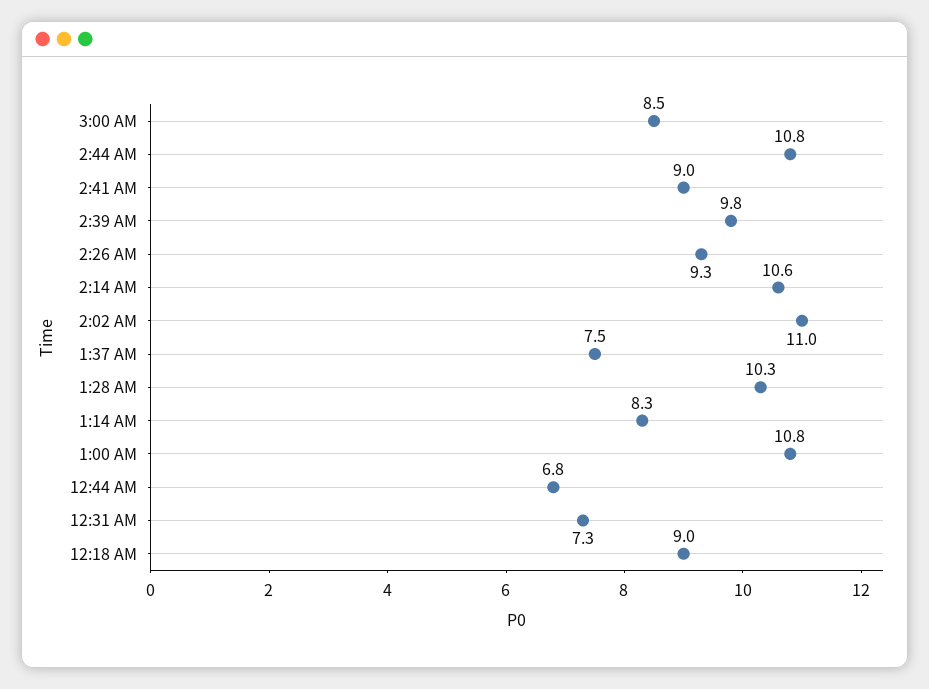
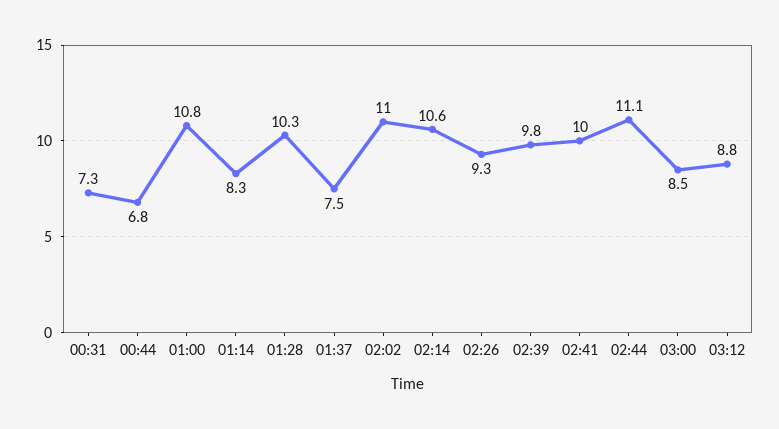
2:44 AM: 10.8 -> 11.1
2:41 AM: 9 -> 10
12:18 AM: 9 -> none
03:12: none -> 8.8

